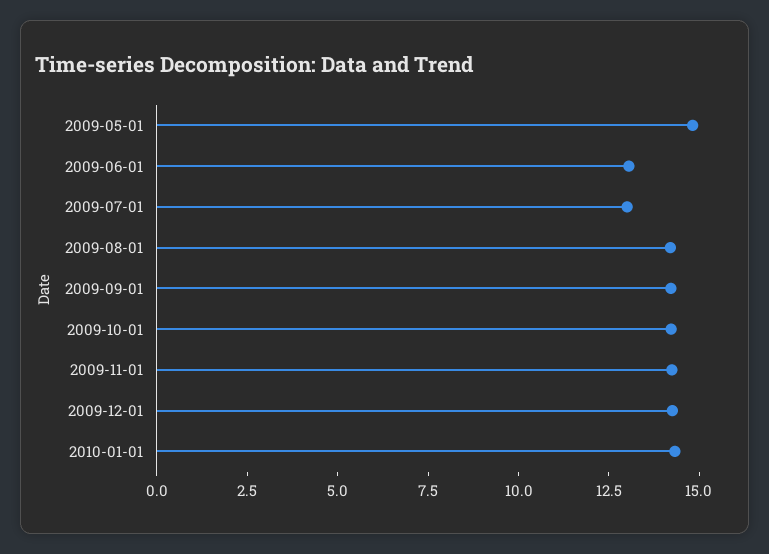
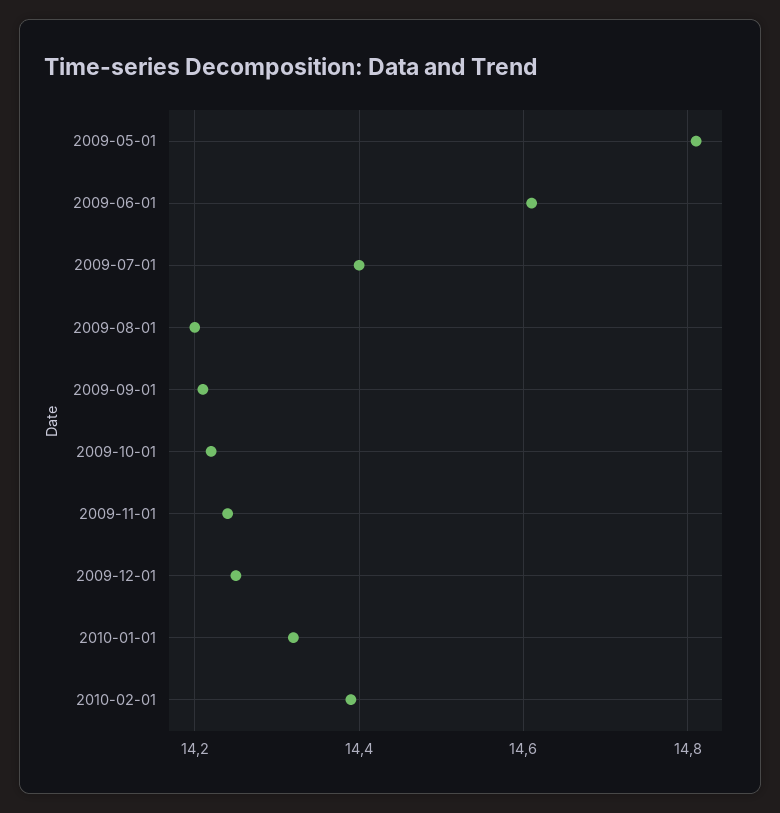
2009-06-01: 13 -> 14.6
2009-07-01: 13 -> 14.4
2010-02-01: none -> 14.4

